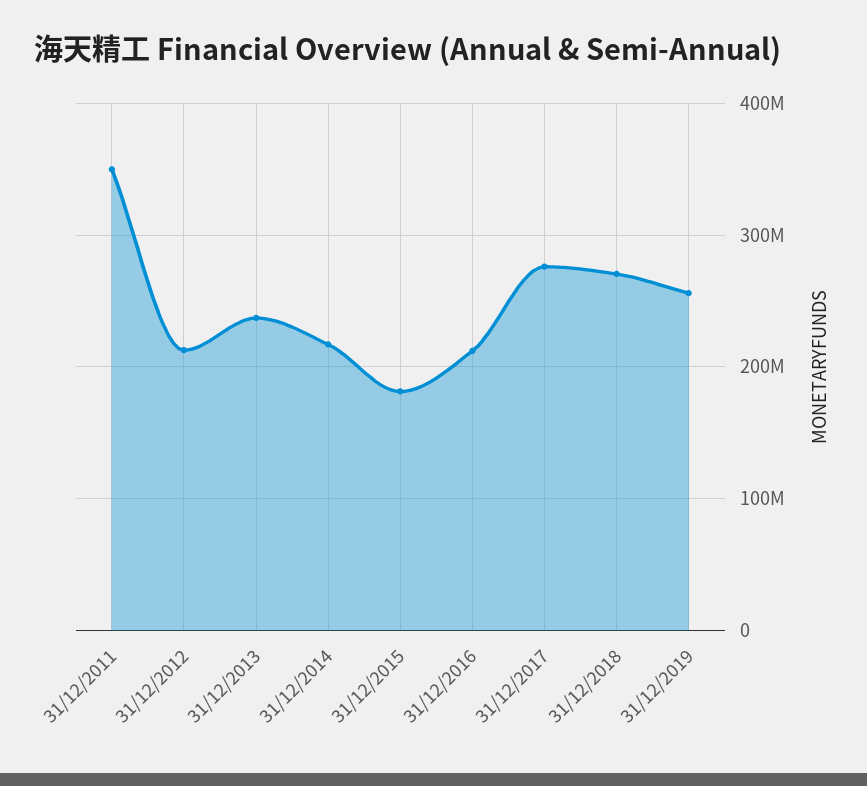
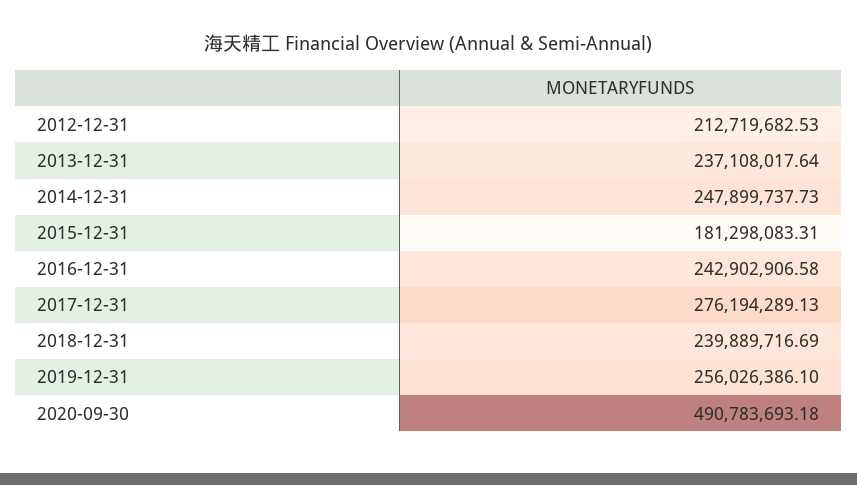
31/12/2011: 350000000 -> none
31/12/2014: 220000000 -> 247899737.73
31/12/2016: 210000000 -> 242902906.58
31/12/2018: 270000000 -> 239889716.69
2020-09-30: none -> 490783693.18

